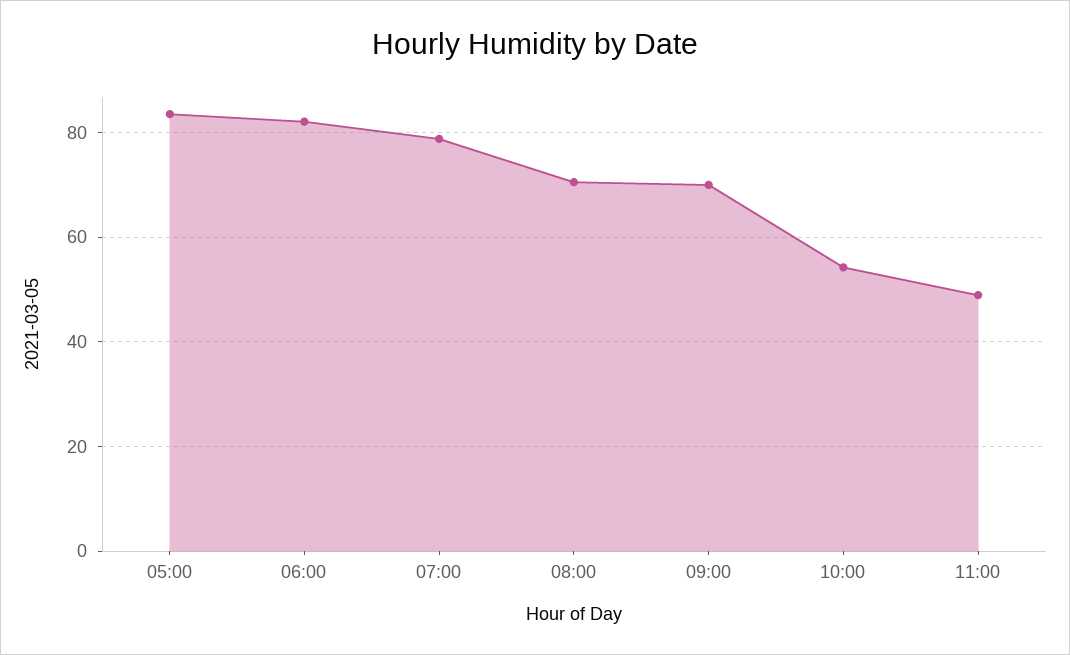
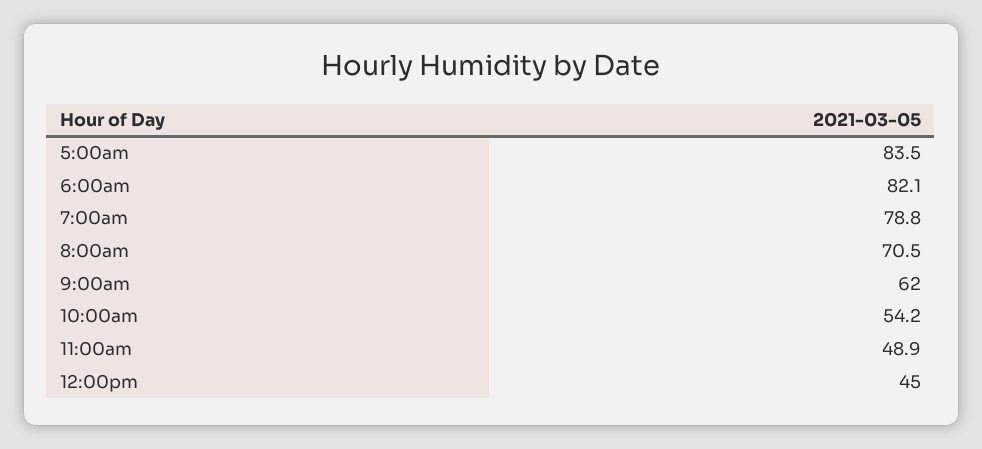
09:00: 70 -> 62
12:00pm: none -> 45

